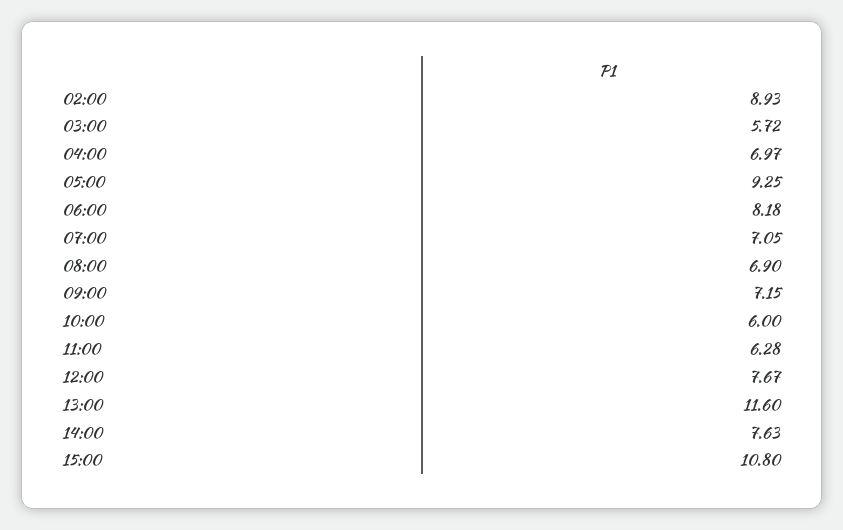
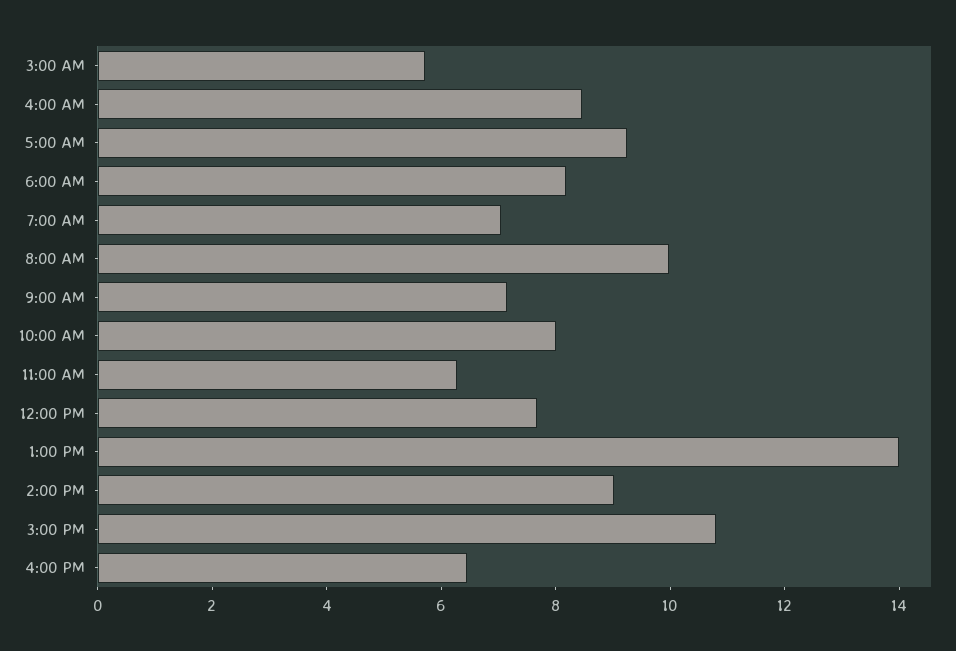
02:00: 8.93 -> none
04:00: 6.97 -> 8.5
08:00: 6.9 -> 10
10:00: 6 -> 8
13:00: 11.6 -> 14
14:00: 7.63 -> 9
4:00 PM: none -> 6.5

